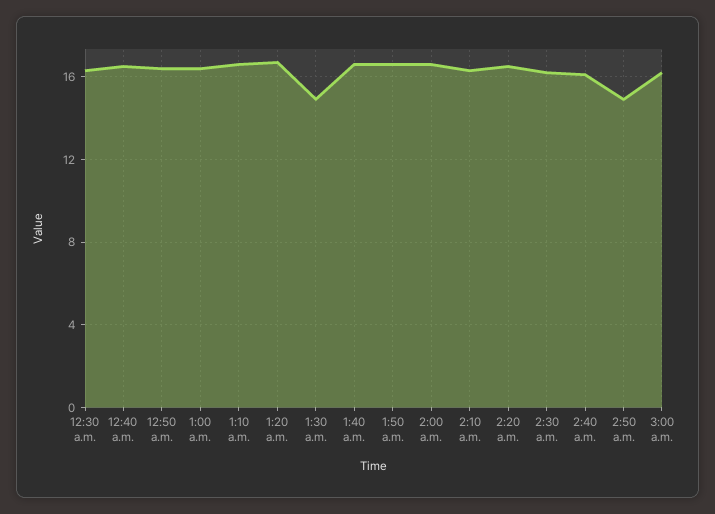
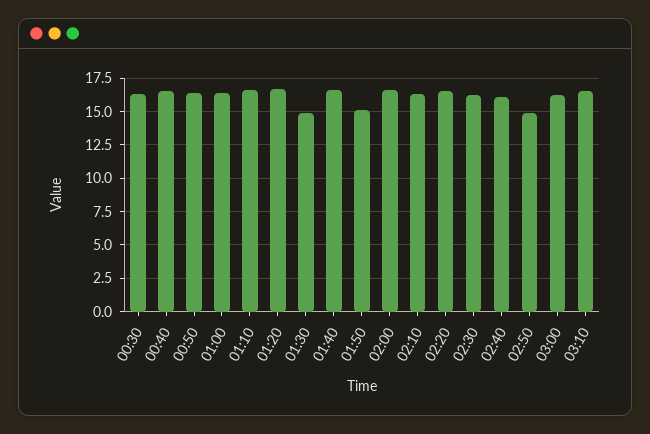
1:50 a.m.: 16.5 -> 15
03:10: none -> 16.5

